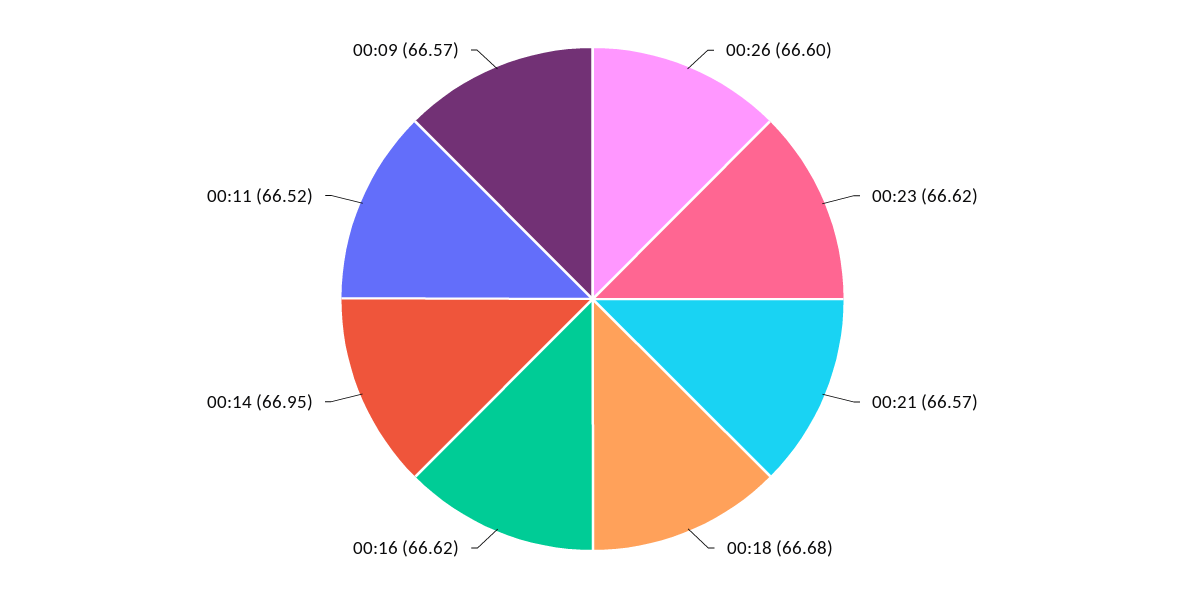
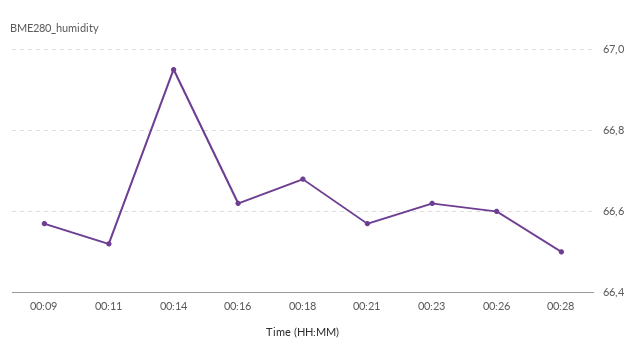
00:28: none -> 66.5

